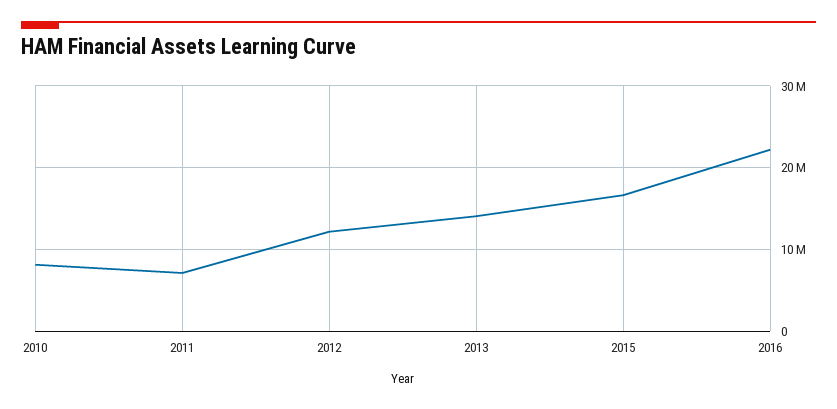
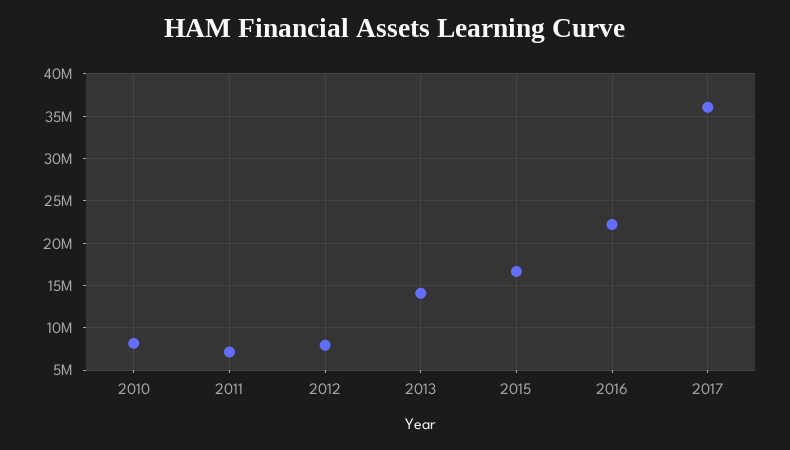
2012: 12000000 -> 8000000
2017: none -> 36000000

